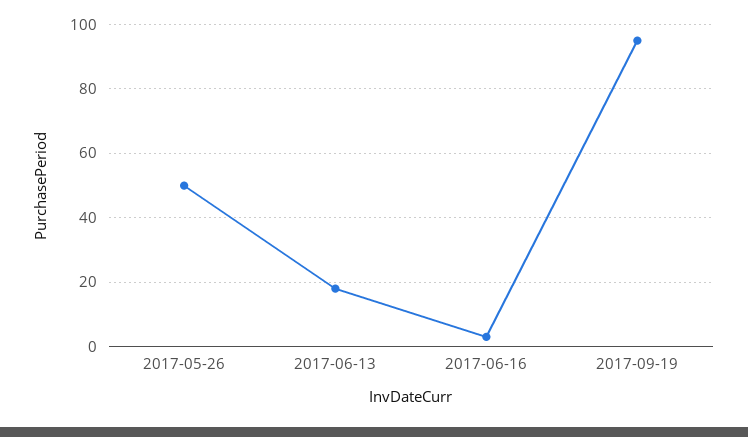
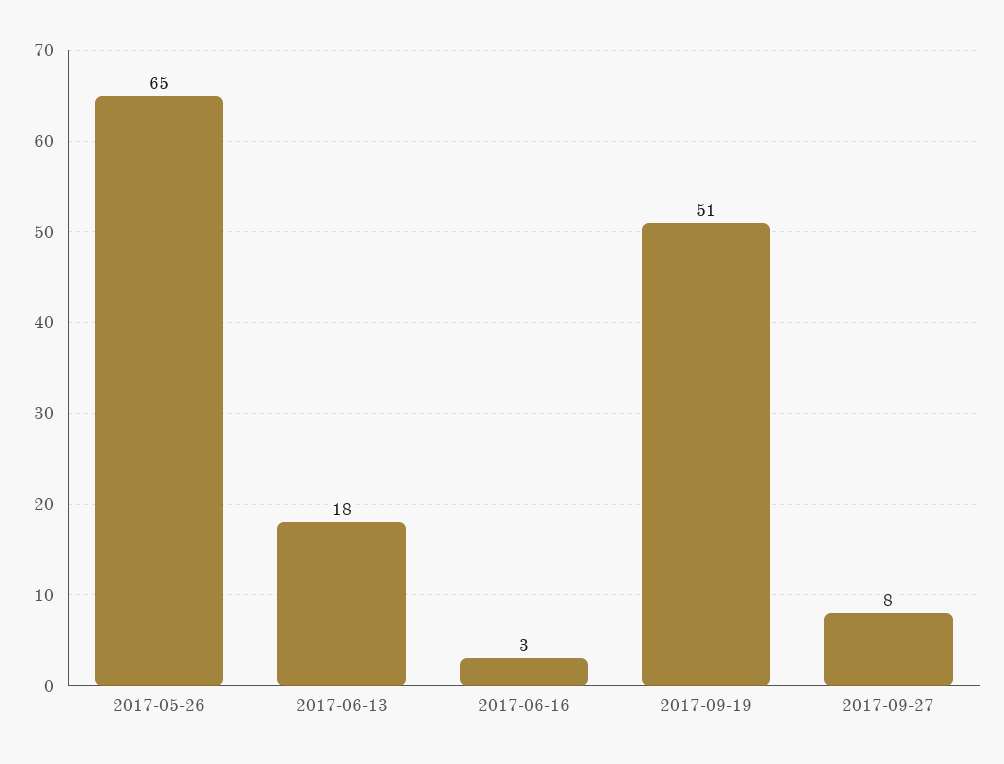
2017-05-26: 50 -> 65
2017-09-19: 95 -> 51
2017-09-27: none -> 8

